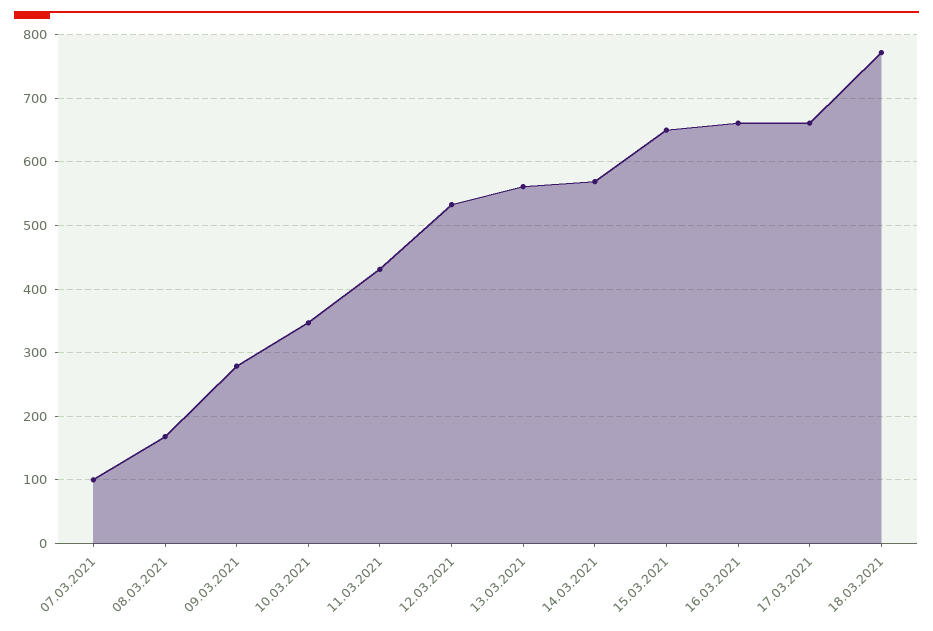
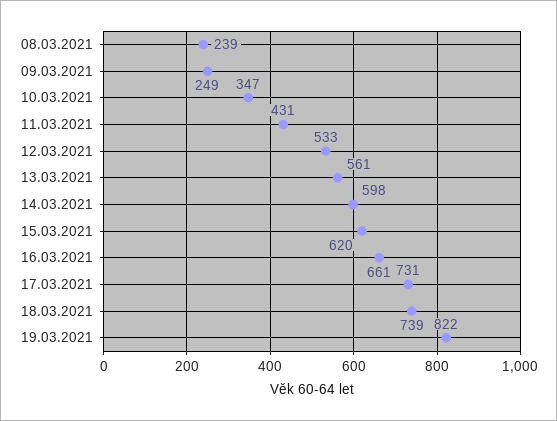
07.03.2021: 100 -> none
08.03.2021: 170 -> 239
09.03.2021: 280 -> 249
14.03.2021: 570 -> 598
15.03.2021: 650 -> 620
17.03.2021: 660 -> 731
18.03.2021: 770 -> 739
19.03.2021: none -> 822

